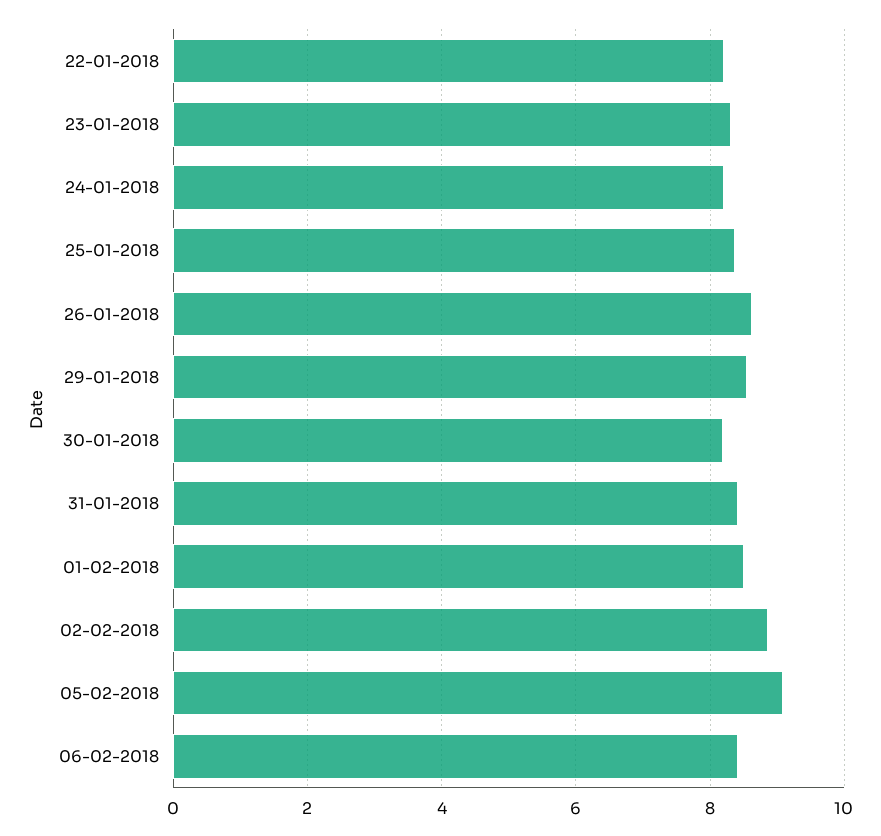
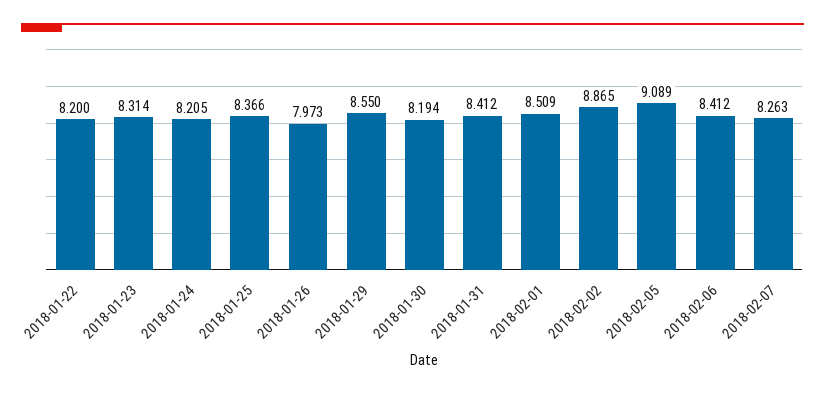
26-01-2018: 8.6 -> 7.973
2018-02-07: none -> 8.263

